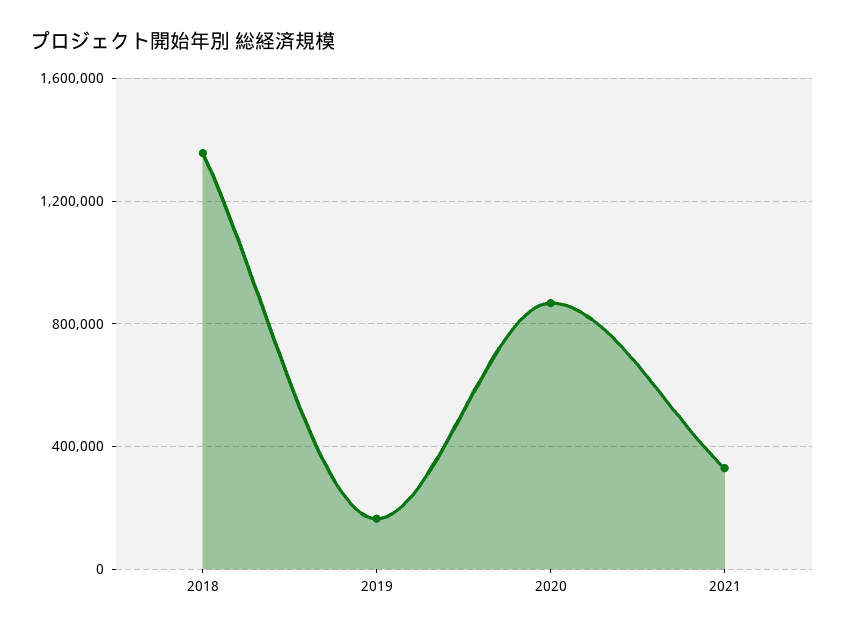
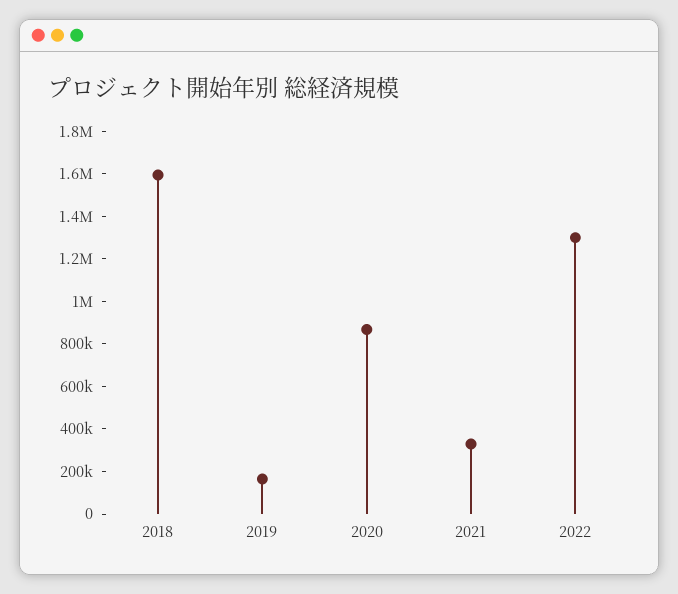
2018: 1350000 -> 1600000
2022: none -> 1300000

